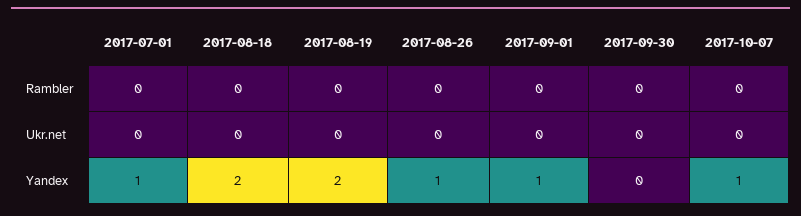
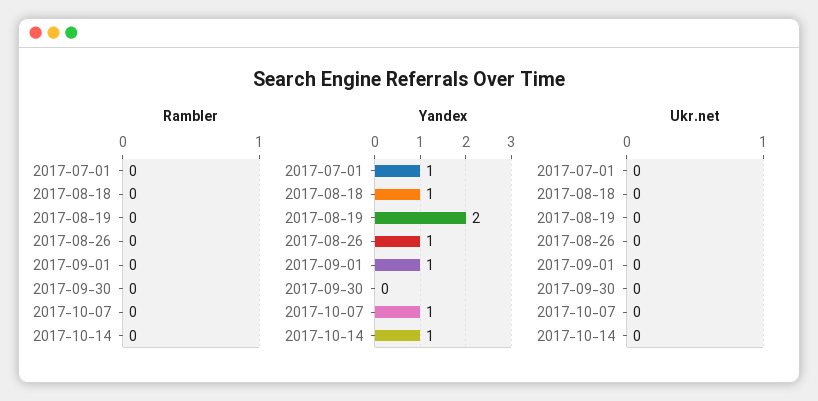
Yandex, 2017-08-18: 2 -> 1
Rambler, 2017-10-14: none -> 0
Yandex, 2017-10-14: none -> 1
Ukr.net, 2017-10-14: none -> 0

